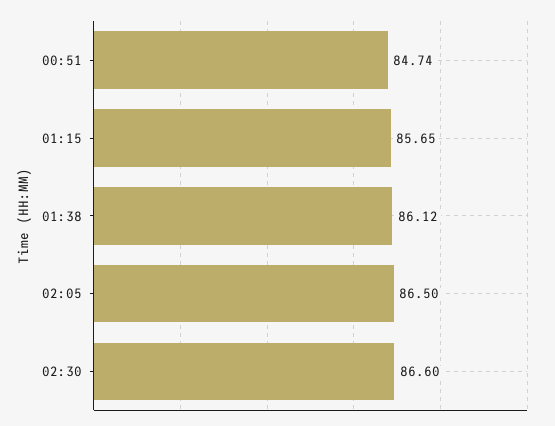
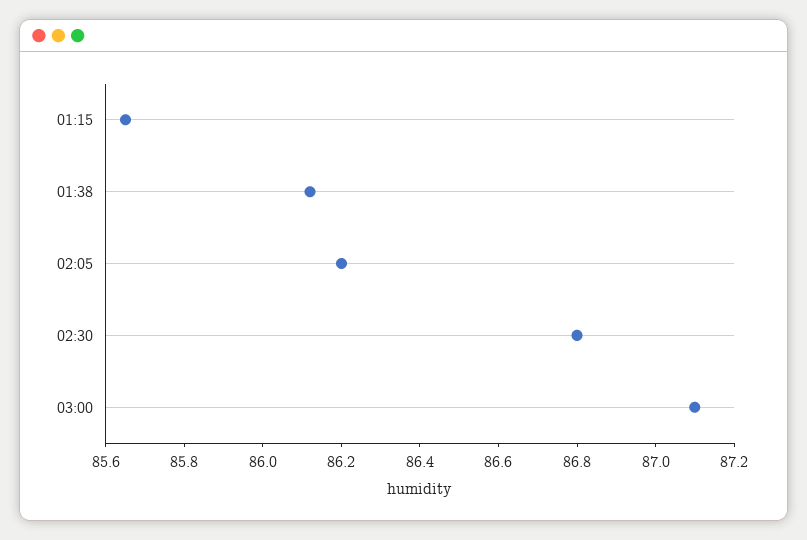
00:51: 84.74 -> none
02:05: 86.5 -> 86.2
02:30: 86.6 -> 86.8
03:00: none -> 87.1

